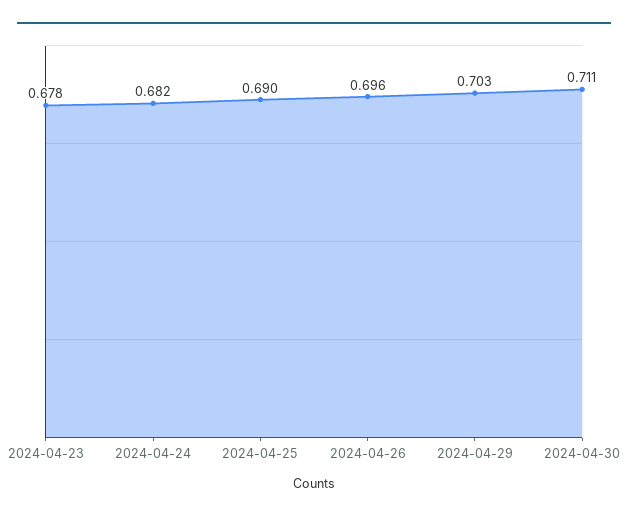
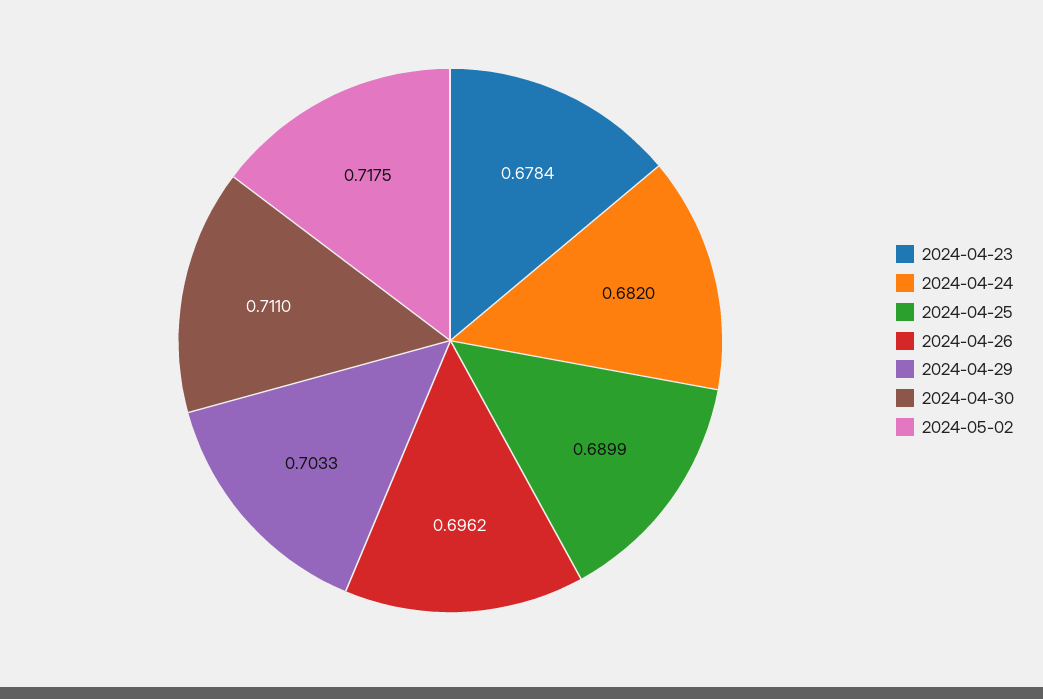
2024-05-02: none -> 0.7175

